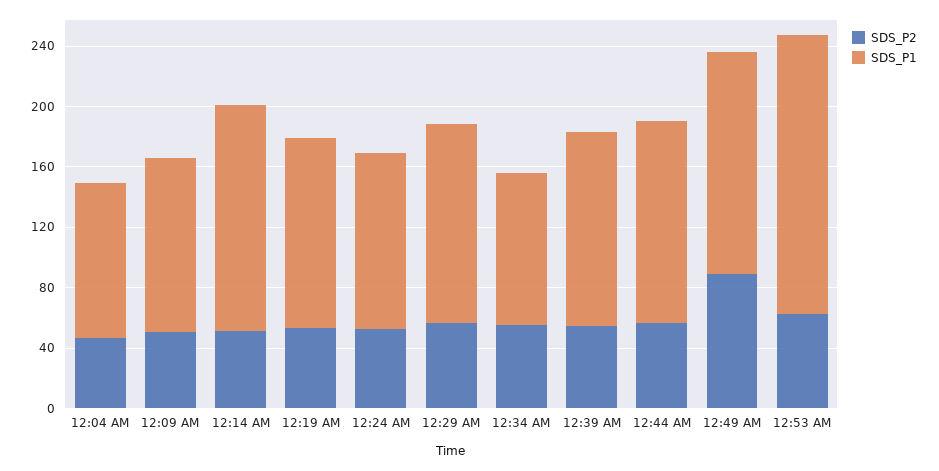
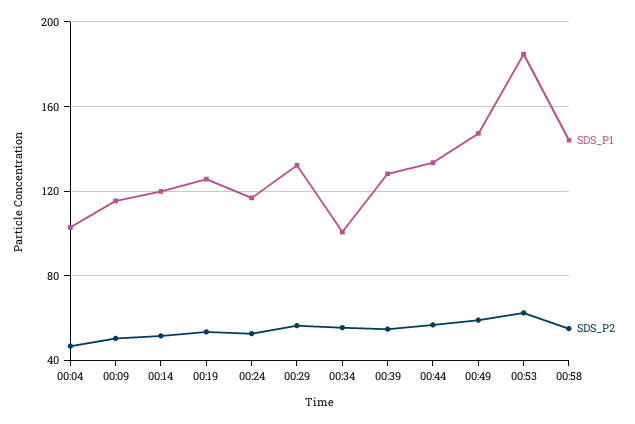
SDS_P1, 12:14 AM: 150 -> 120
SDS_P2, 12:49 AM: 90 -> 60
SDS_P1, 00:58: none -> 145
SDS_P2, 00:58: none -> 55

